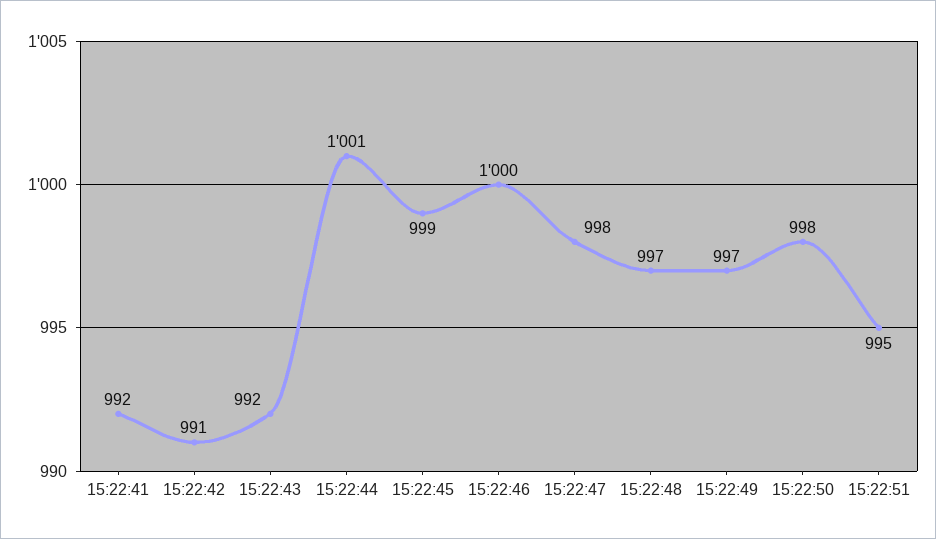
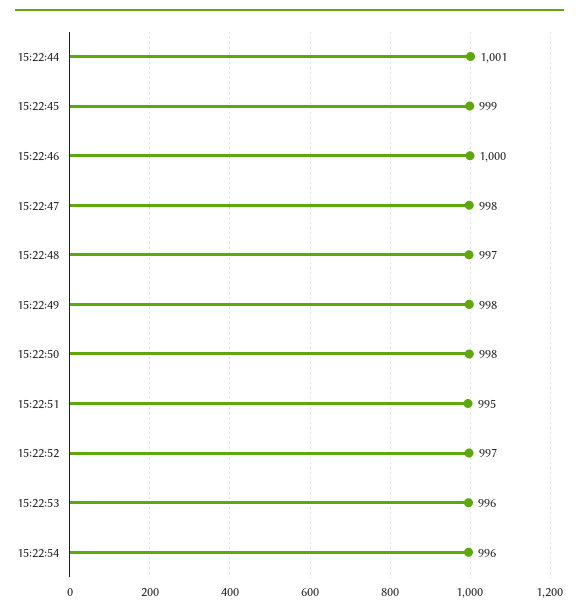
15:22:41: 992 -> none
15:22:42: 991 -> none
15:22:43: 992 -> none
15:22:49: 997 -> 998
15:22:52: none -> 997
15:22:53: none -> 996
15:22:54: none -> 996

